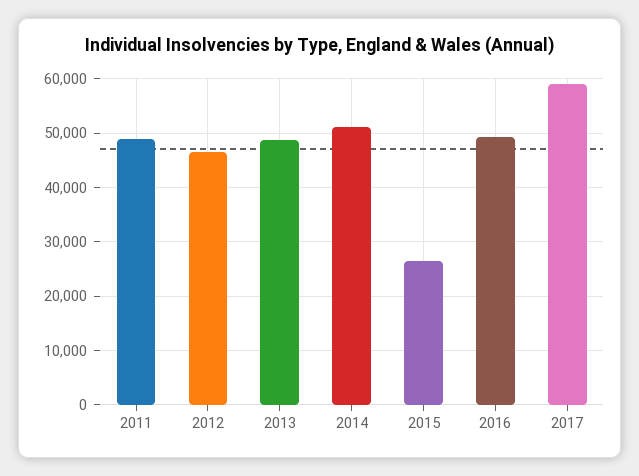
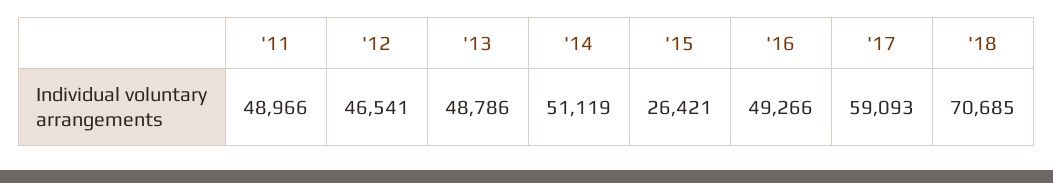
'18: none -> 70685

